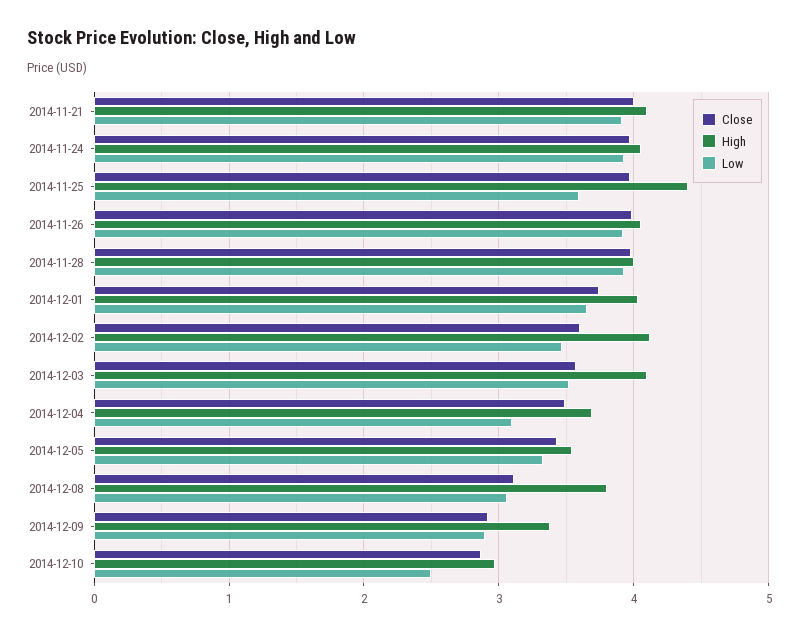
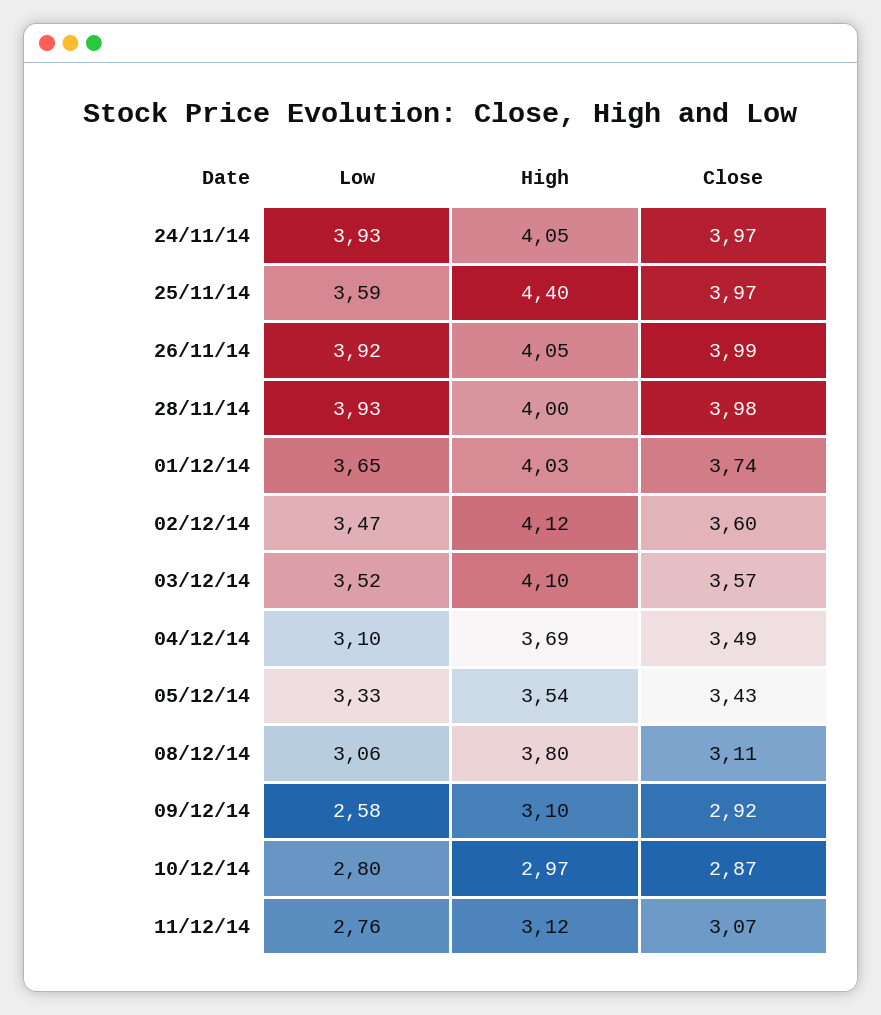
Close, 2014-11-21: 4 -> none
High, 2014-11-21: 4.1 -> none
Low, 2014-11-21: 3.9 -> none
High, 2014-12-09: 3.4 -> 3.1
Low, 2014-12-09: 2.9 -> 2.58
Low, 2014-12-10: 2.5 -> 2.8
Low, 11/12/14: none -> 2.76
High, 11/12/14: none -> 3.12
Close, 11/12/14: none -> 3.07

